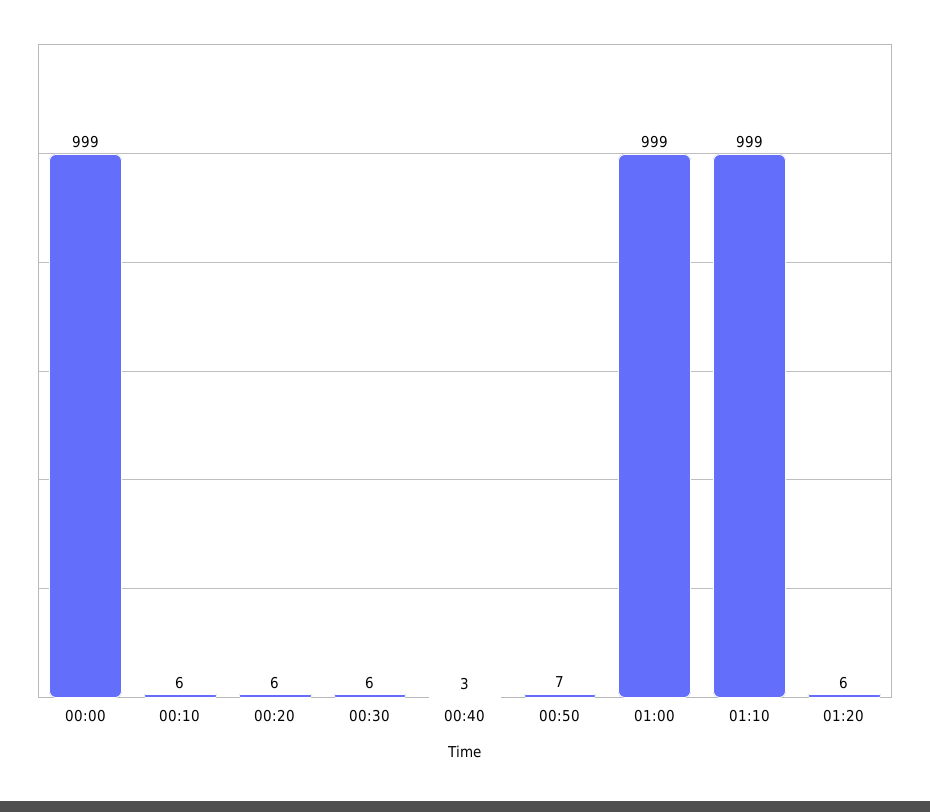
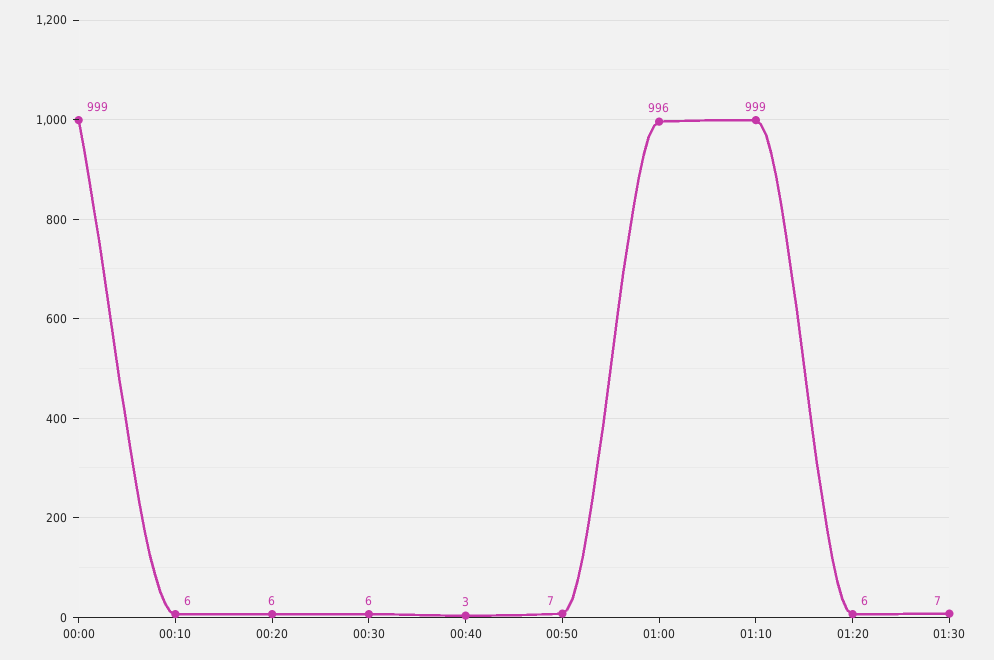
01:00: 999 -> 996
01:30: none -> 7

